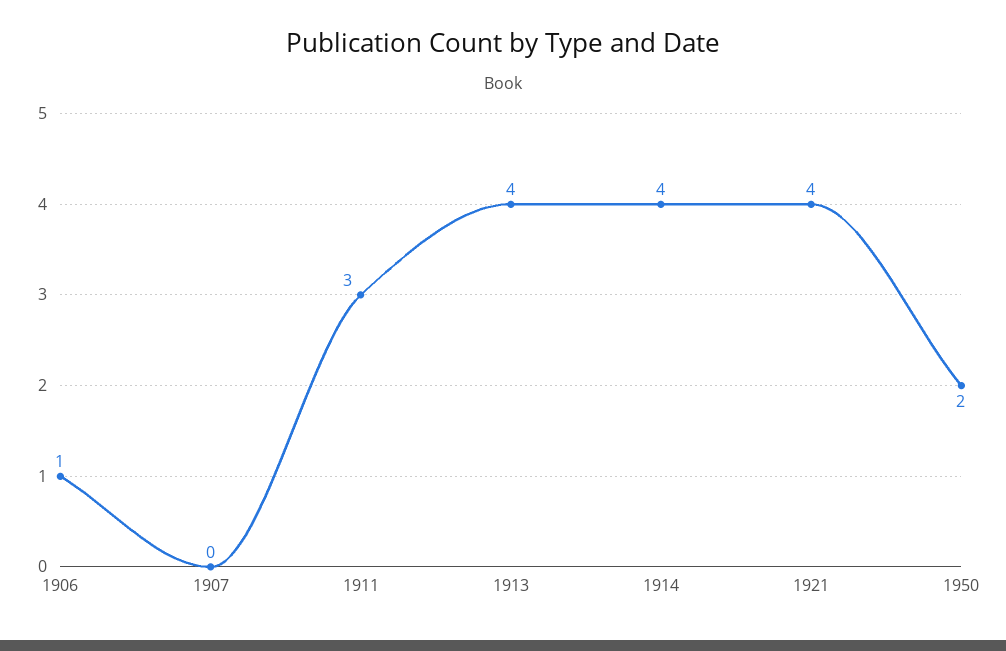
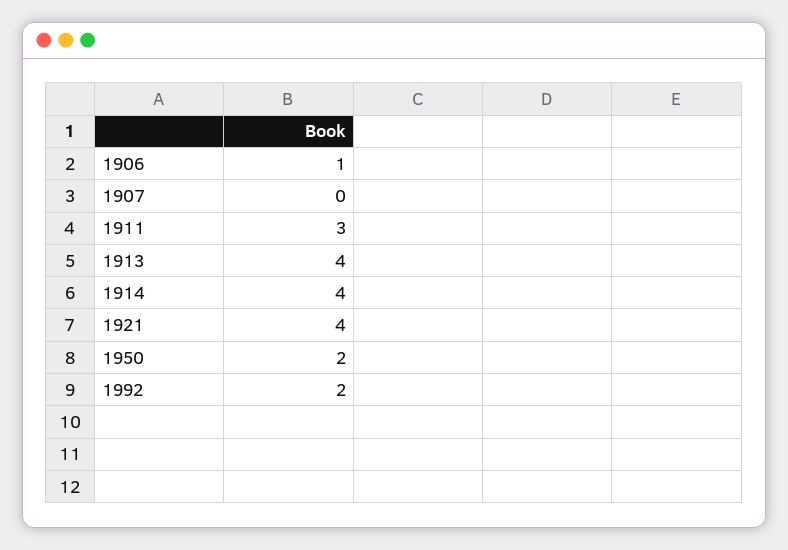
1992: none -> 2

